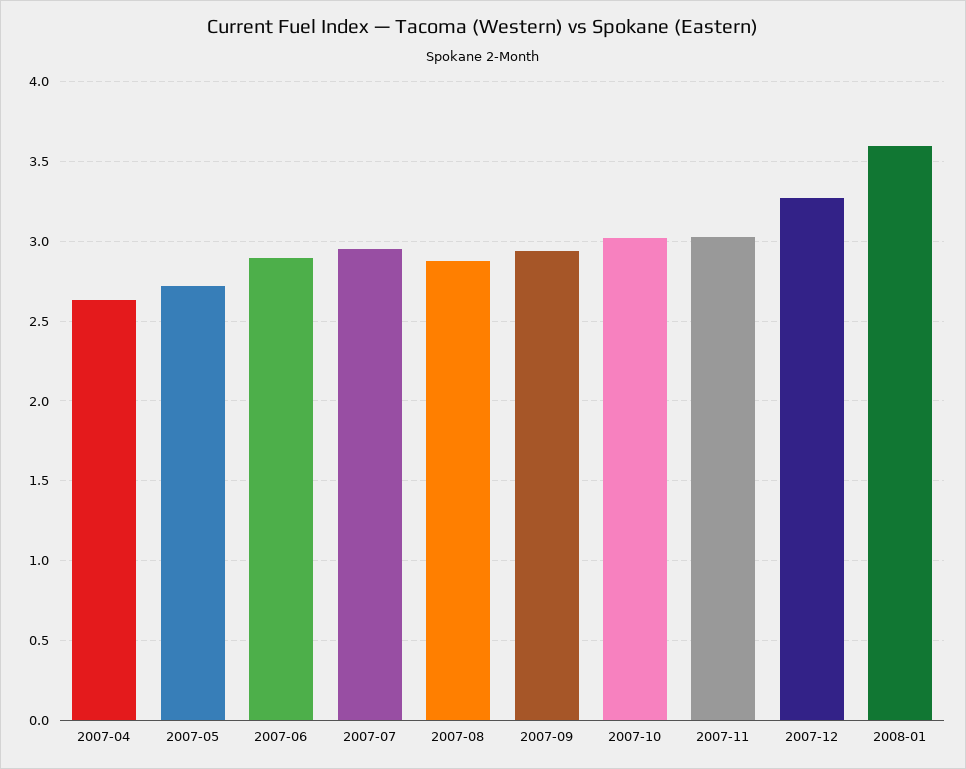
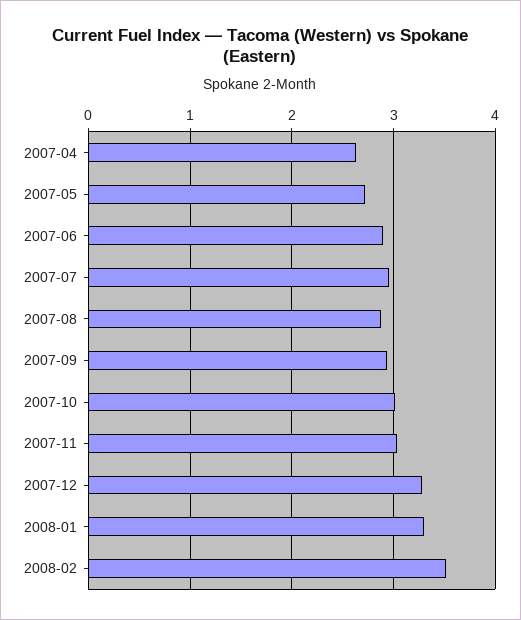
2008-01: 3.6 -> 3.3
2008-02: none -> 3.5

